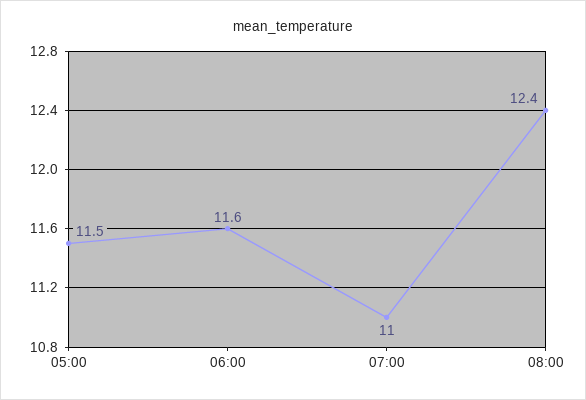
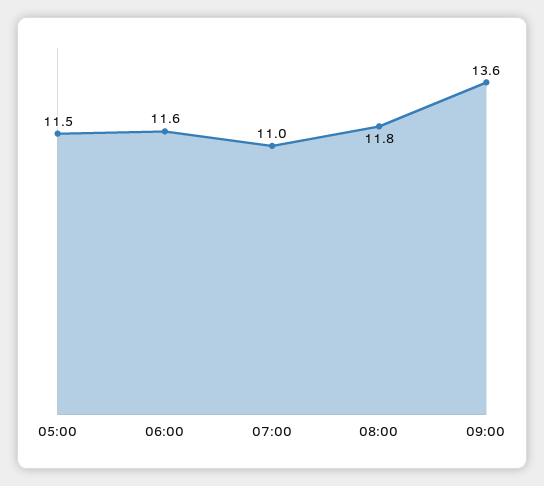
08:00: 12.4 -> 11.8
09:00: none -> 13.6

